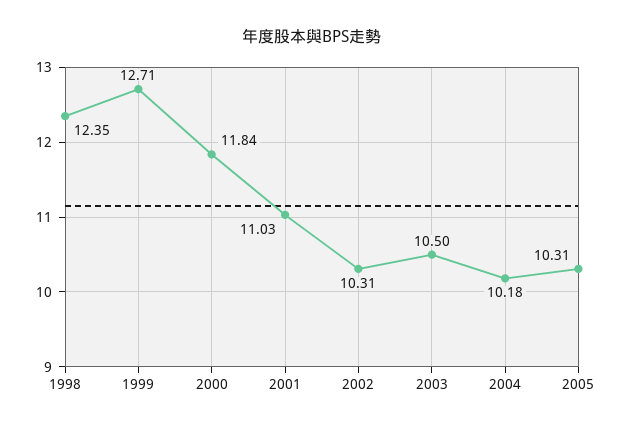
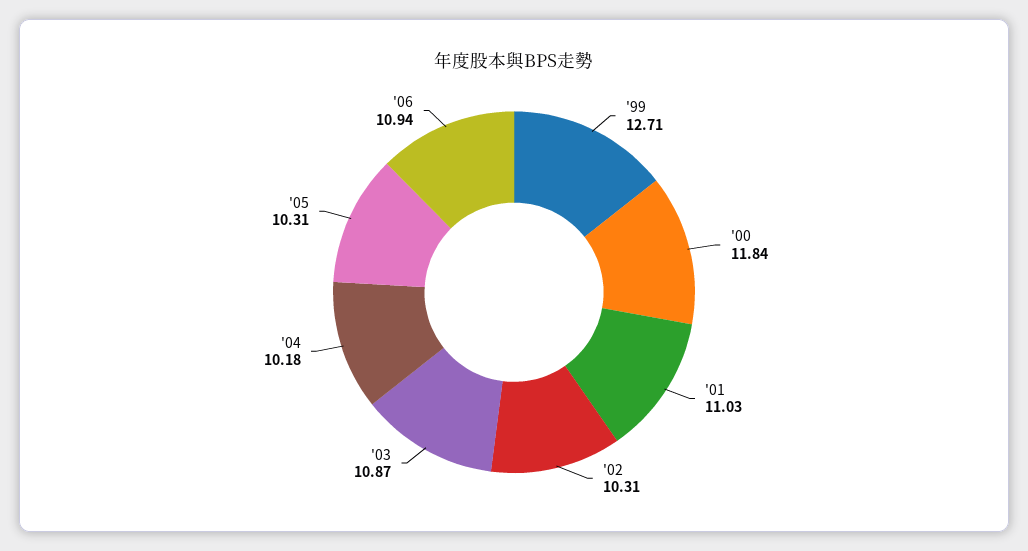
1998: 12.35 -> none
2003: 10.5 -> 10.87
'06: none -> 10.94

